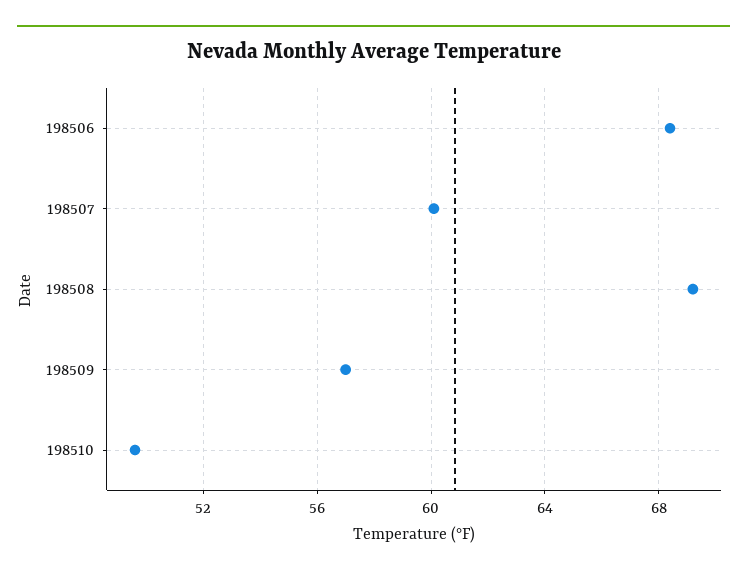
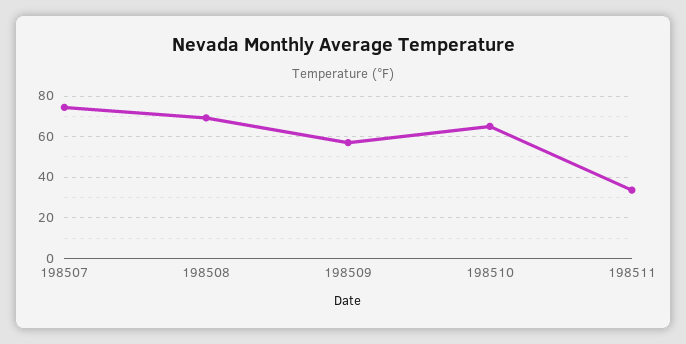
198506: 68.5 -> none
198507: 60 -> 75
198510: 49.5 -> 65
198511: none -> 35

